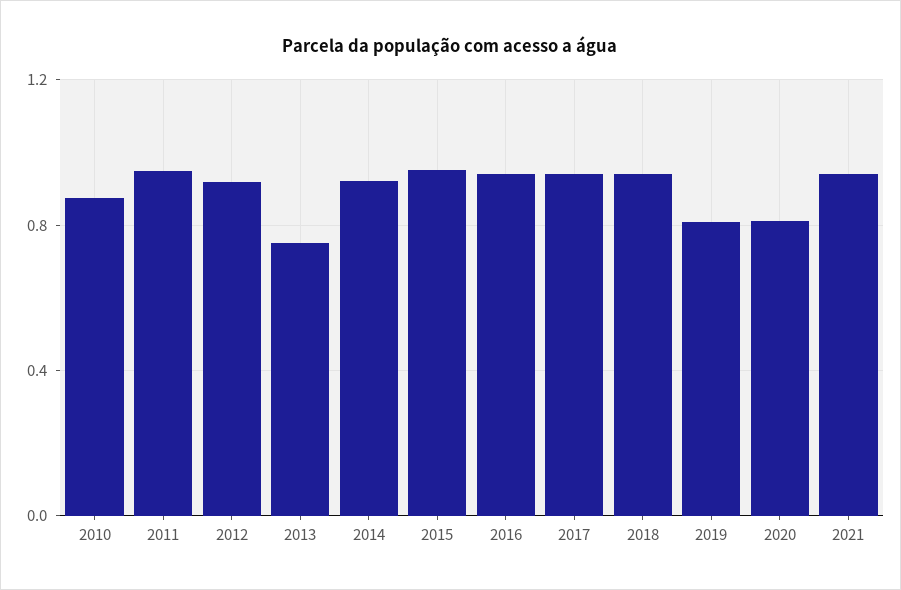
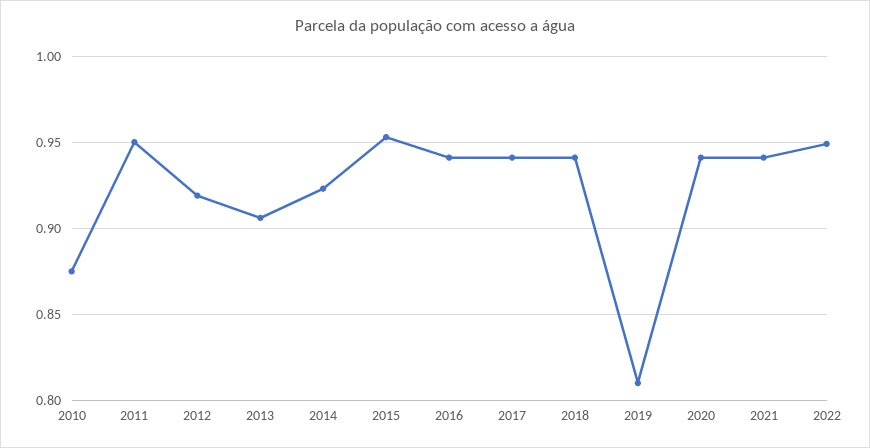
2013: 0.75 -> 0.905
2020: 0.8 -> 0.94
2022: none -> 0.95

